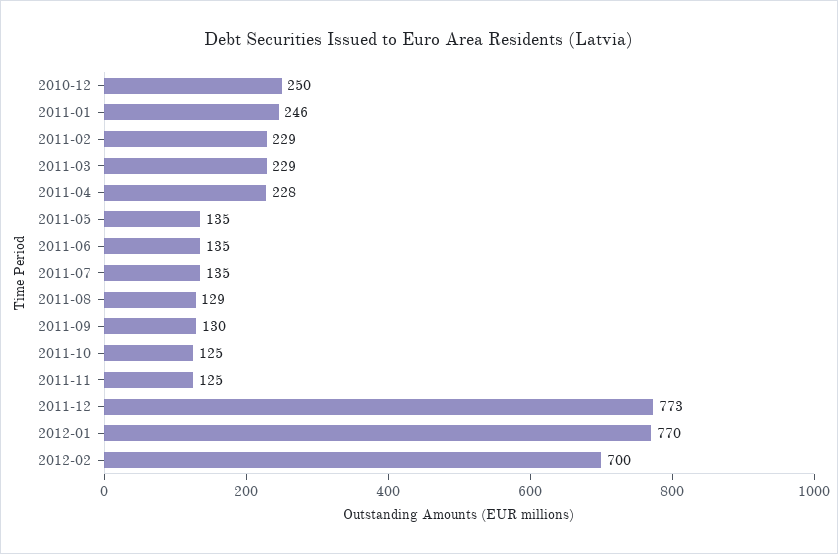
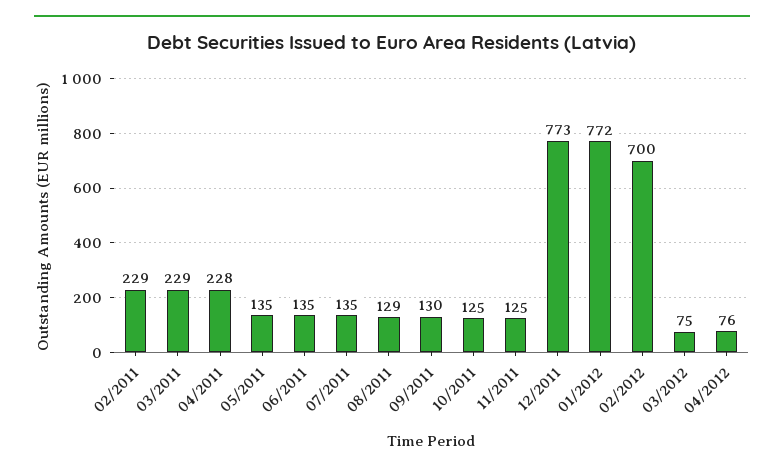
2010-12: 250 -> none
2011-01: 246 -> none
2012-01: 770 -> 772
03/2012: none -> 75
04/2012: none -> 76

